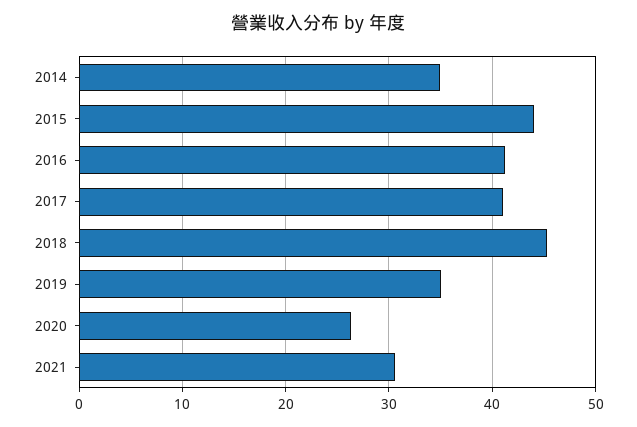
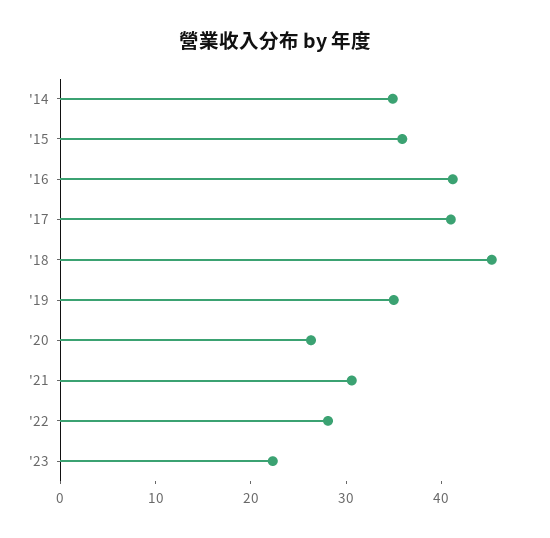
2015: 44 -> 36
'22: none -> 28
'23: none -> 22

